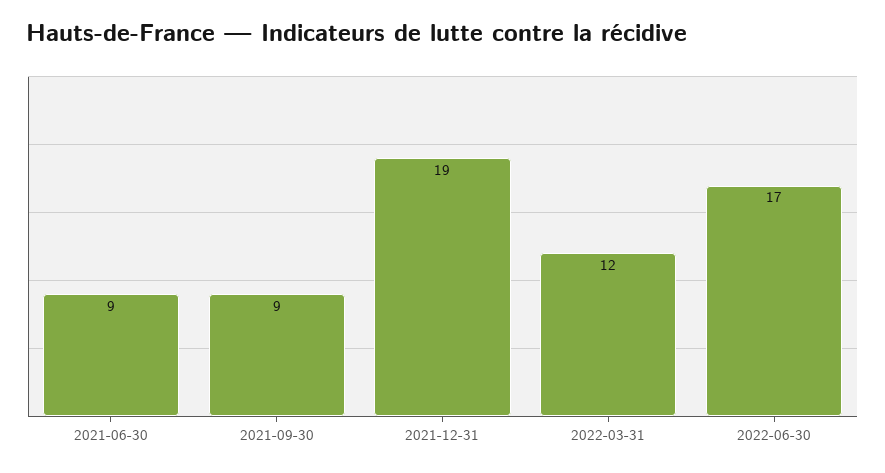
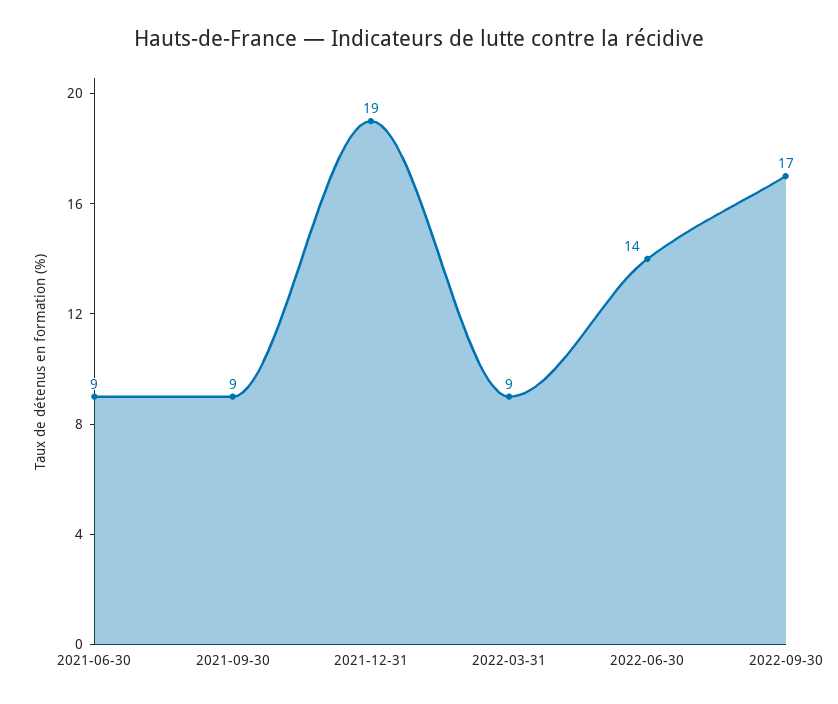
2022-03-31: 12 -> 9
2022-06-30: 17 -> 14
2022-09-30: none -> 17

